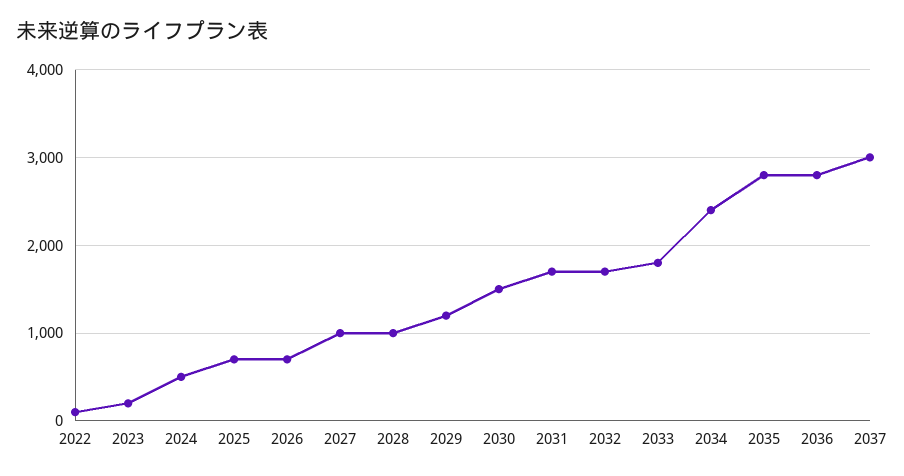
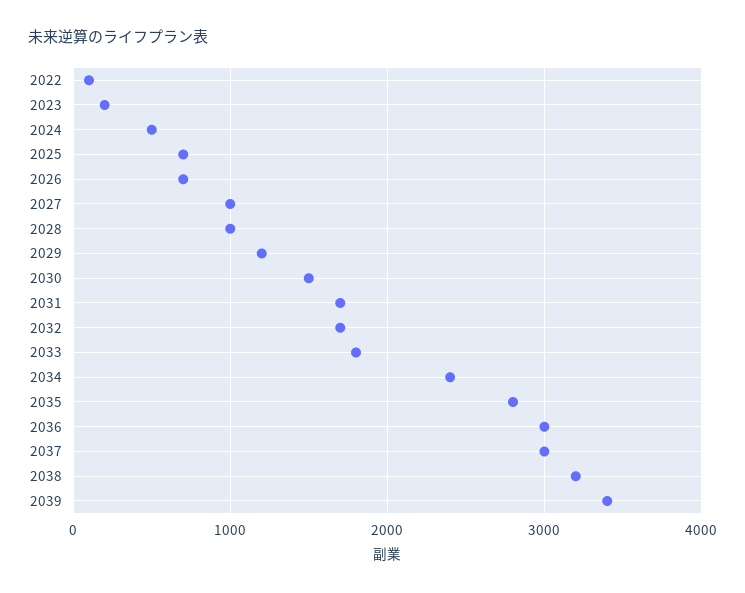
2036: 2800 -> 3000
2038: none -> 3200
2039: none -> 3400

